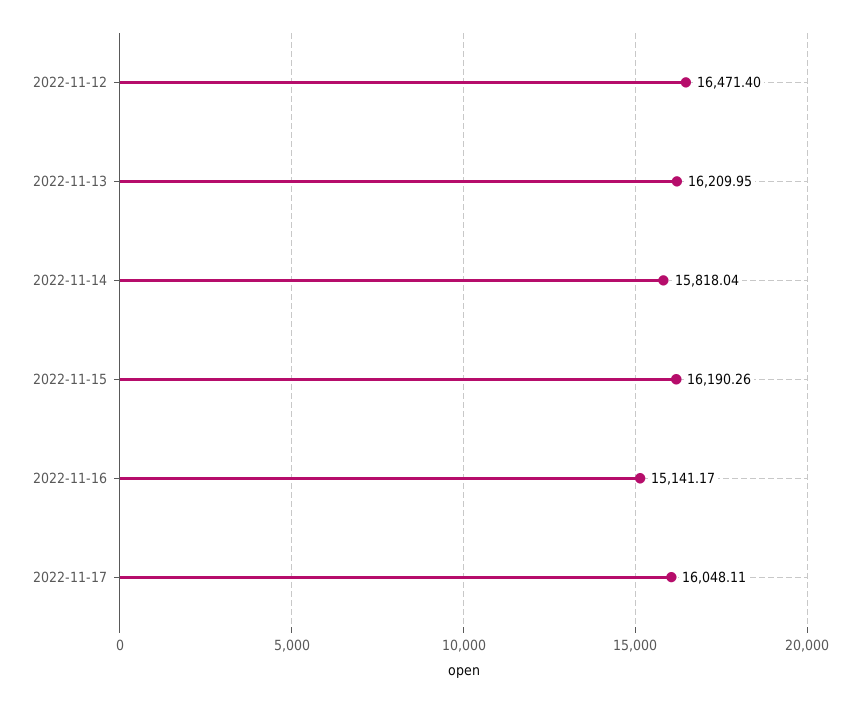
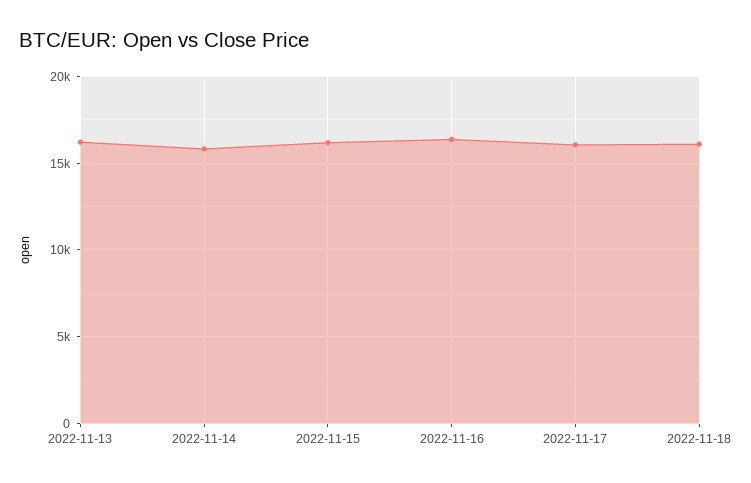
2022-11-12: 16471.4 -> none
2022-11-16: 15141.17 -> 16500
2022-11-18: none -> 16000

